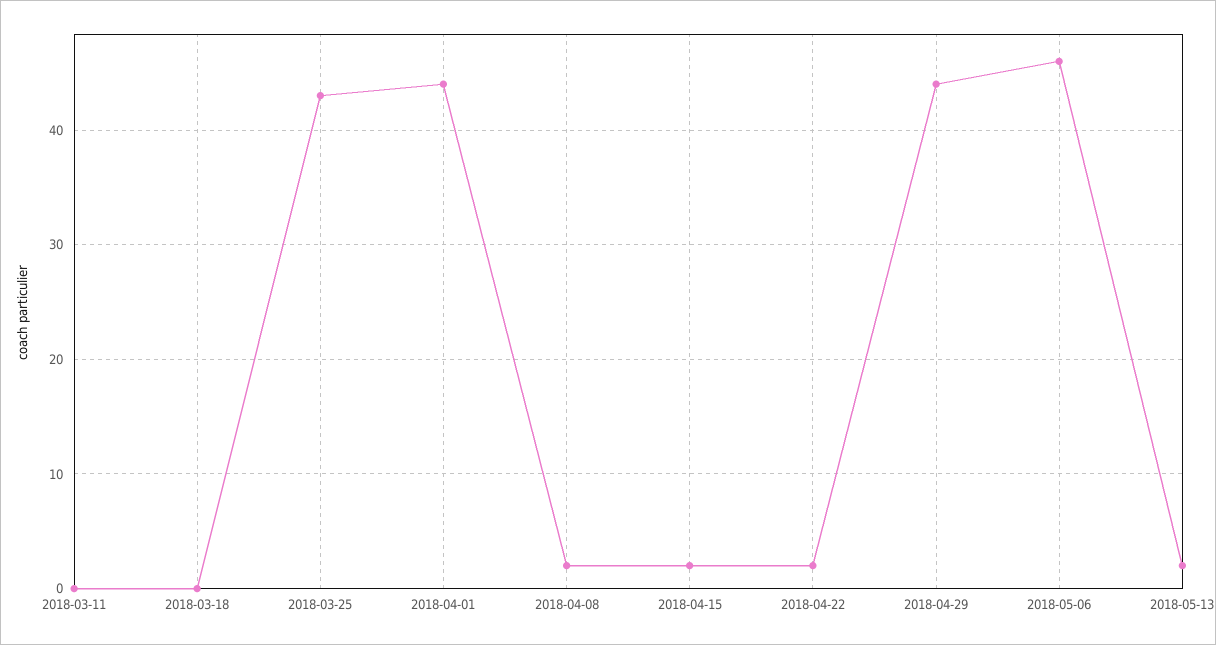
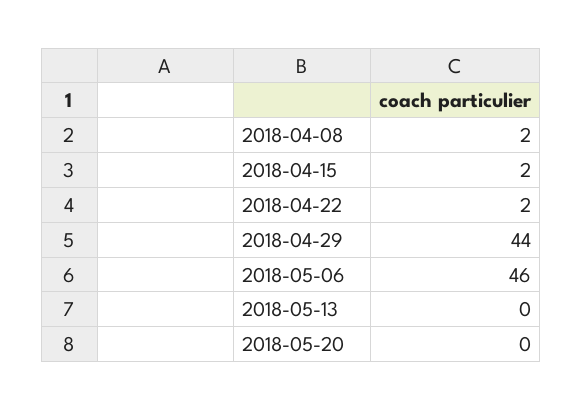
2018-03-11: 0 -> none
2018-03-18: 0 -> none
2018-03-25: 43 -> none
2018-04-01: 44 -> none
2018-05-13: 2 -> 0
2018-05-20: none -> 0

